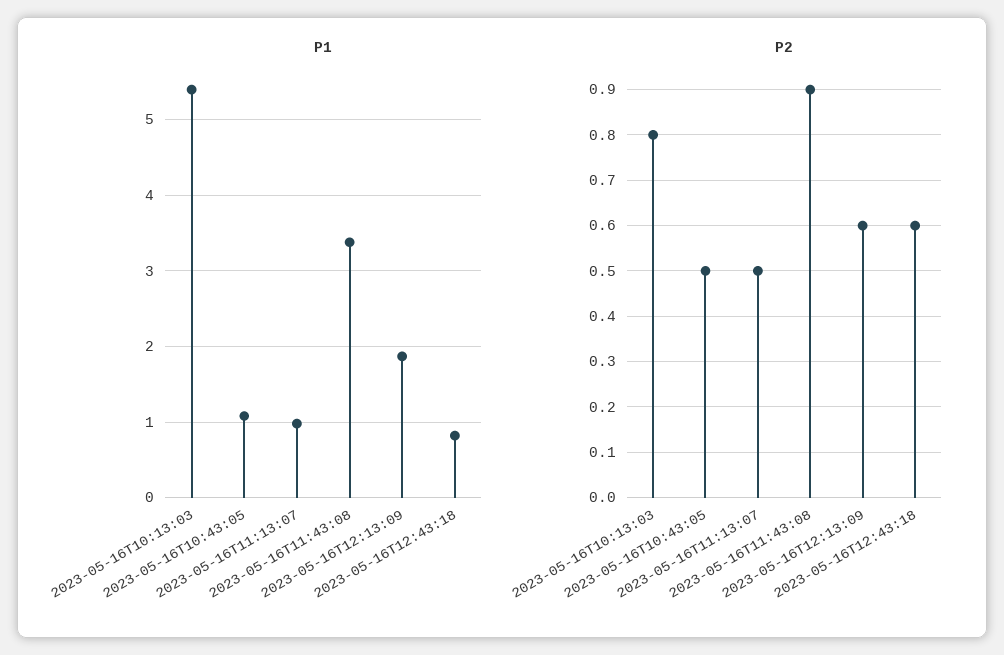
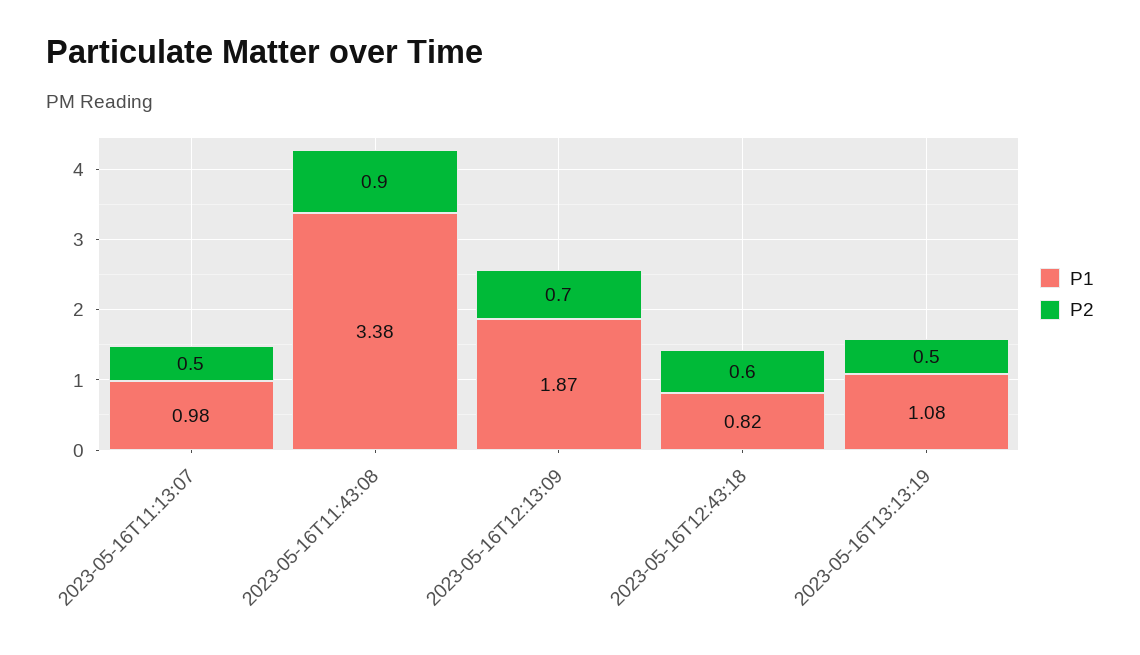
P1, 2023-05-16T10:13:03: 5.4 -> none
P1, 2023-05-16T10:43:05: 1.1 -> none
P2, 2023-05-16T10:13:03: 0.8 -> none
P2, 2023-05-16T10:43:05: 0.5 -> none
P2, 2023-05-16T12:13:09: 0.6 -> 0.7
P1, 2023-05-16T13:13:19: none -> 1.08
P2, 2023-05-16T13:13:19: none -> 0.5

